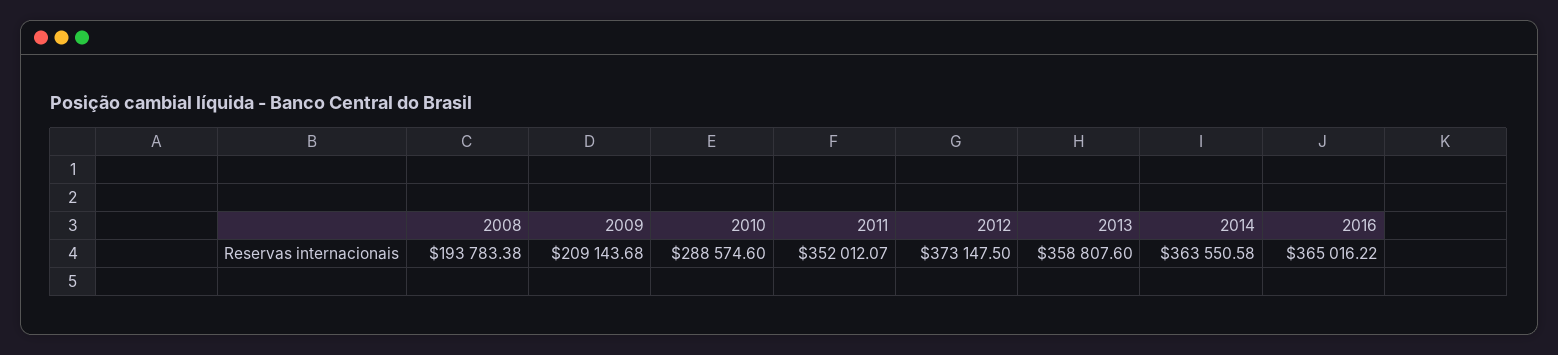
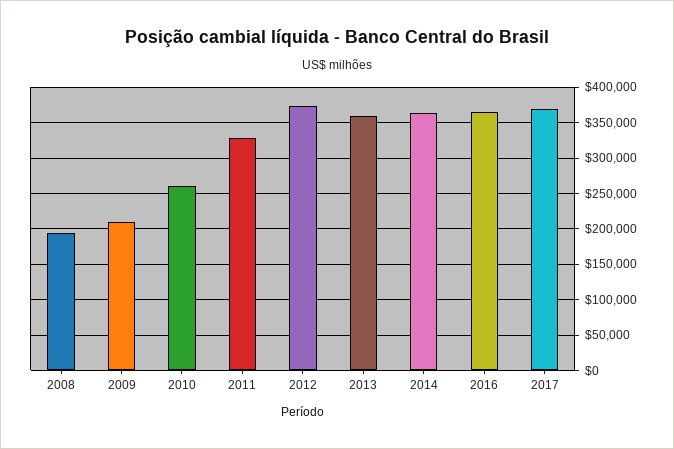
2010: 288574.6 -> 260000
2011: 352012.07 -> 330000
2017: none -> 370000

